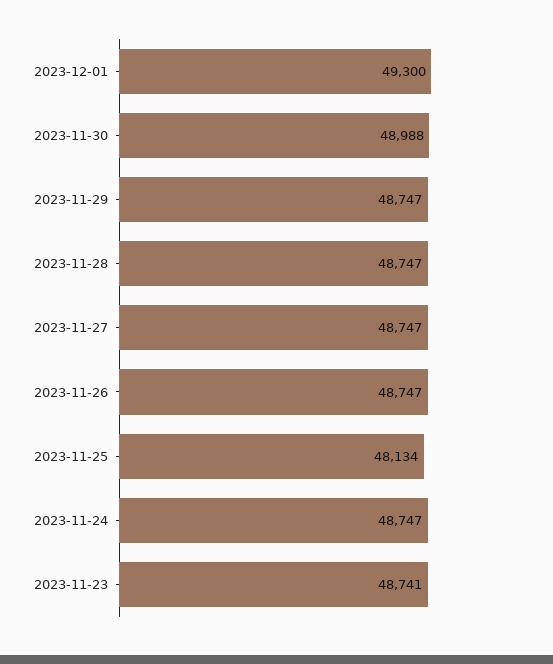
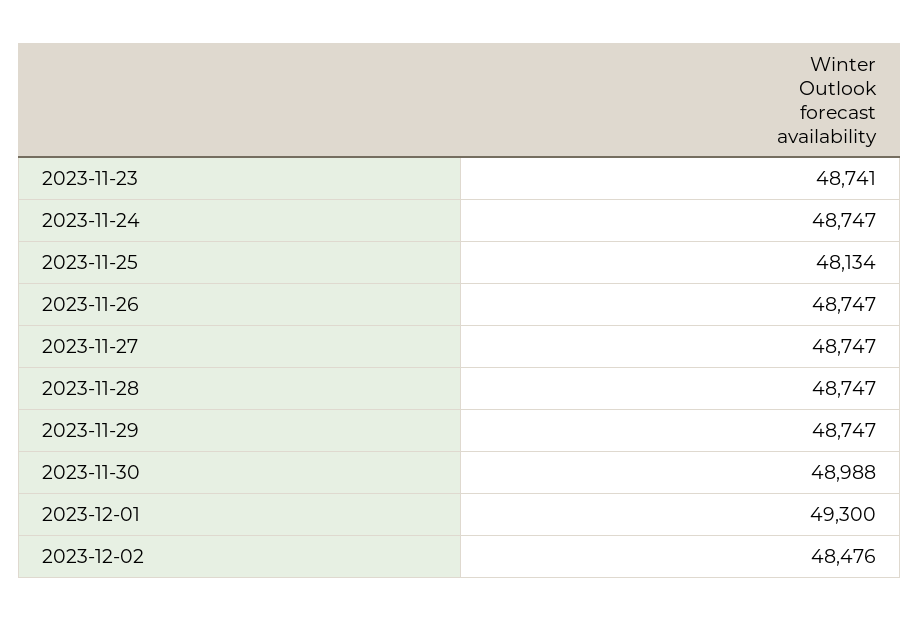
2023-12-02: none -> 48476

